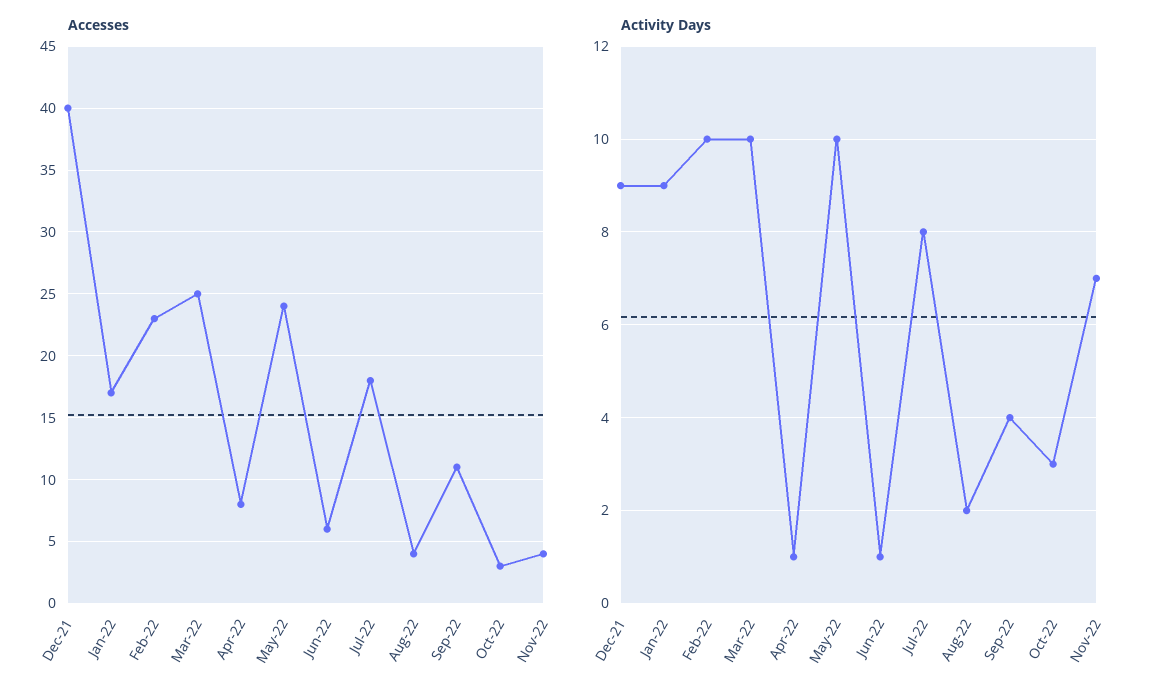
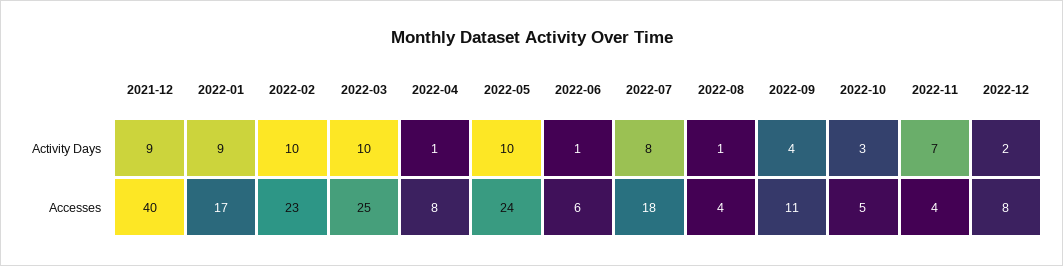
Accesses, Oct-22: 3 -> 5
Activity Days, Aug-22: 2 -> 1
Activity Days, 2022-12: none -> 2
Accesses, 2022-12: none -> 8

